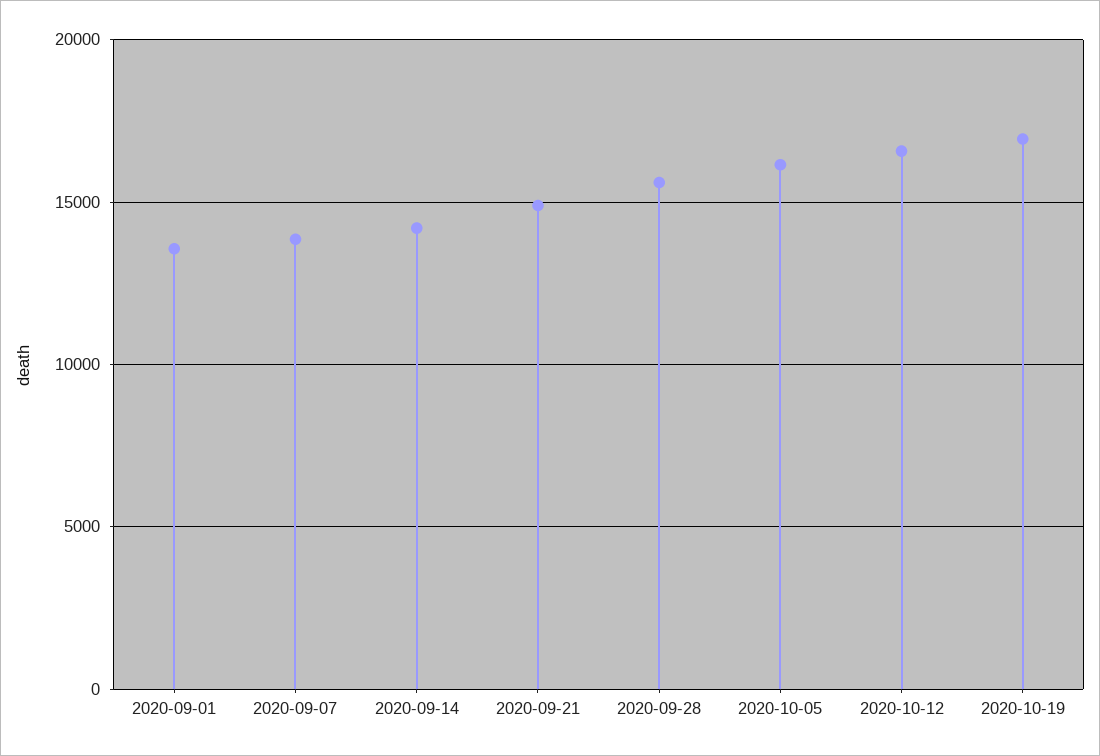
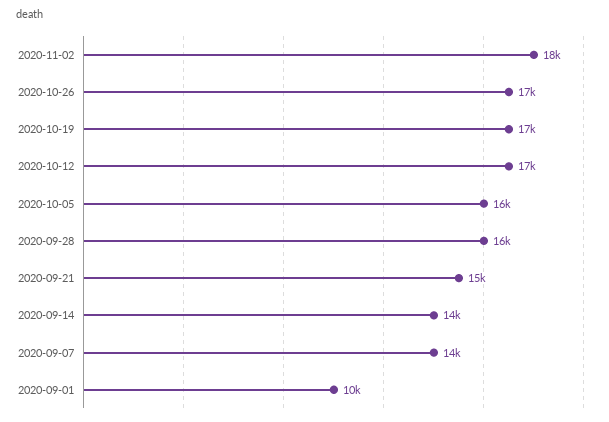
2020-09-01: 13500 -> 10000
2020-11-02: none -> 18000
2020-10-26: none -> 17000

